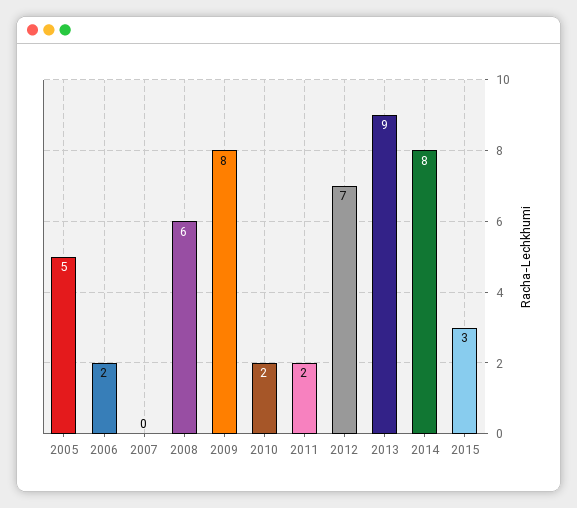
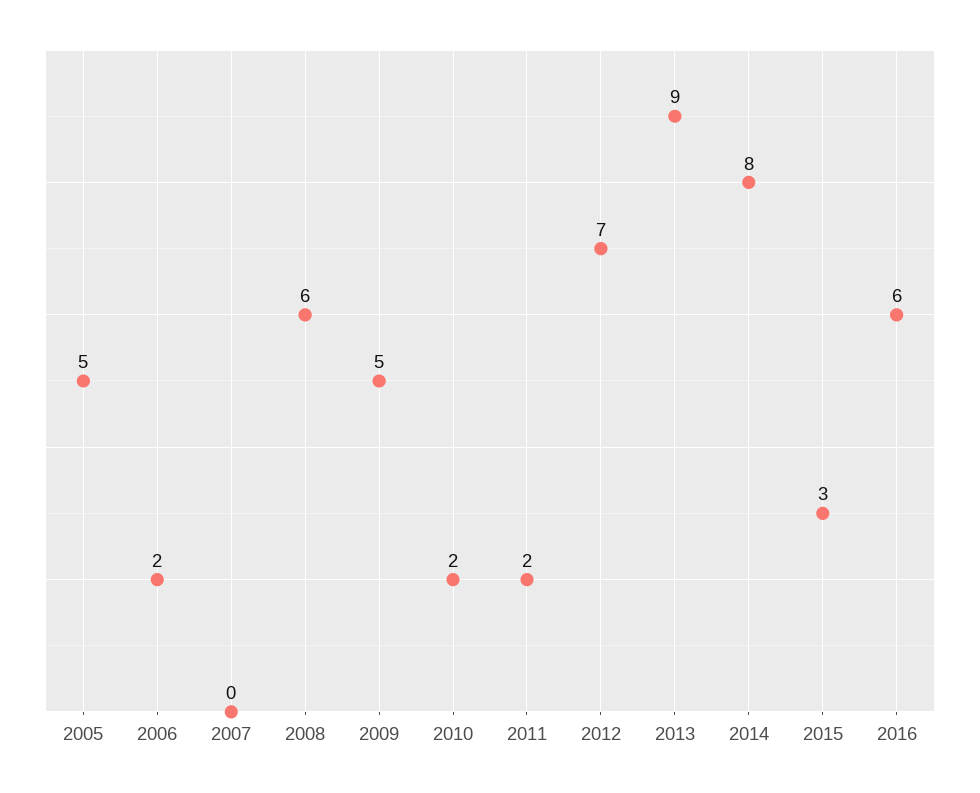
2009: 8 -> 5
2016: none -> 6

